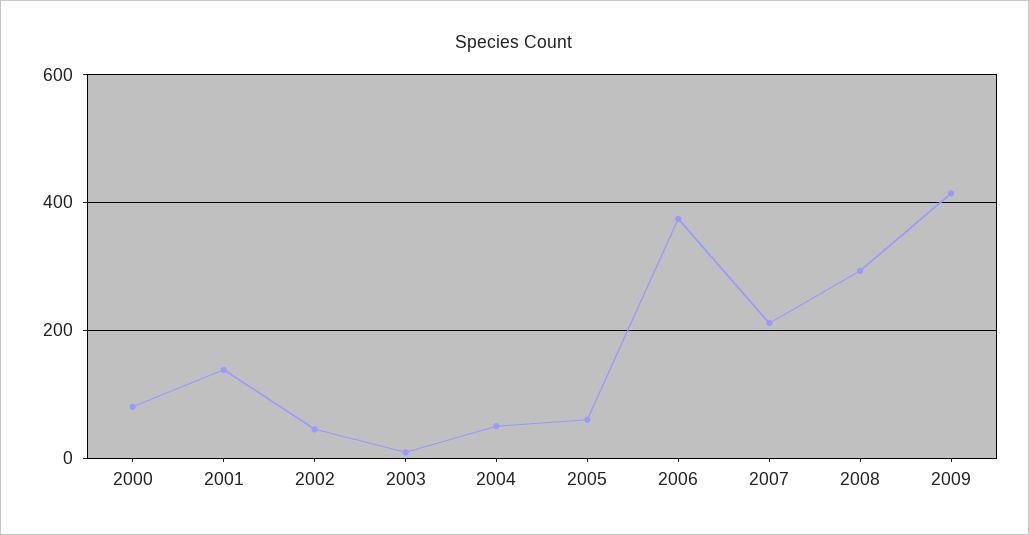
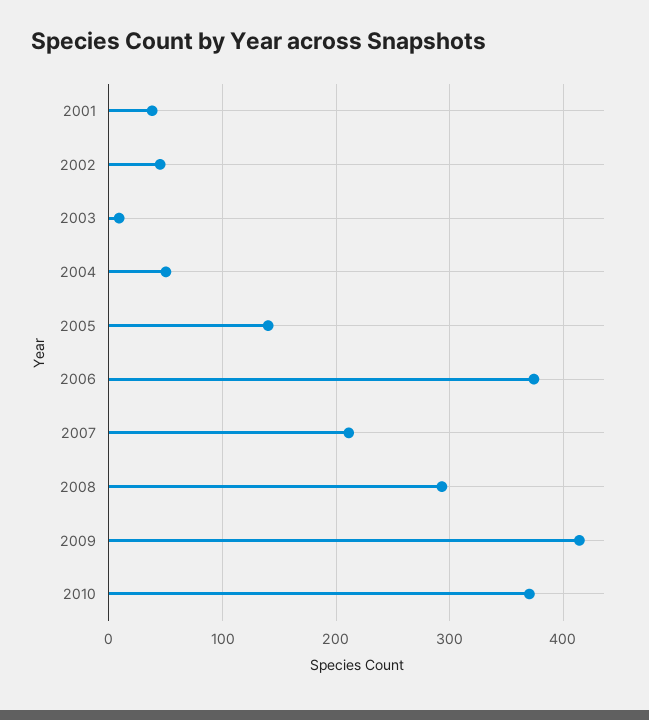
2000: 80 -> none
2001: 140 -> 40
2005: 60 -> 140
2010: none -> 370

